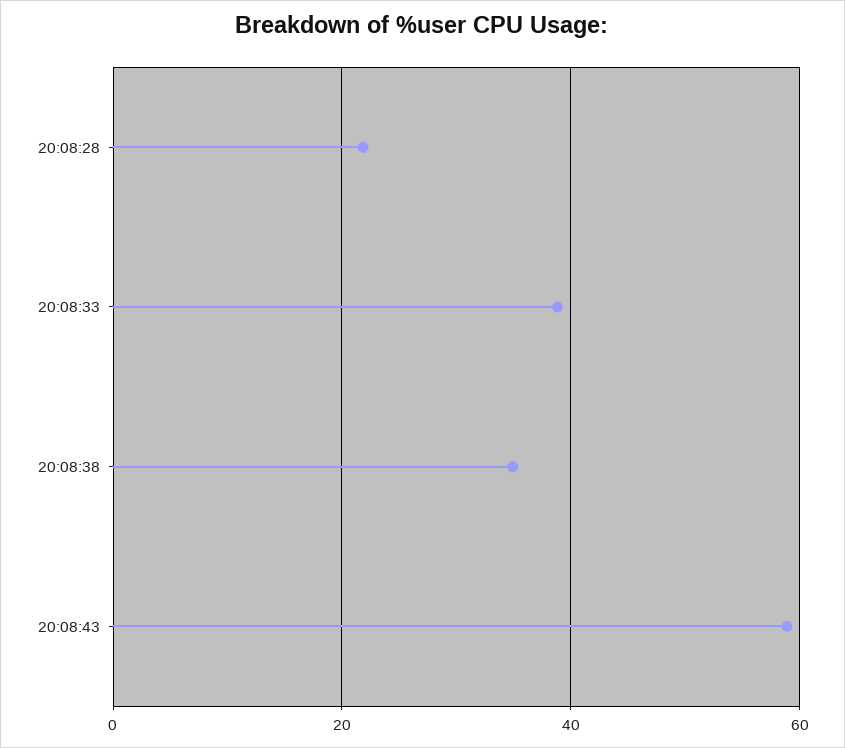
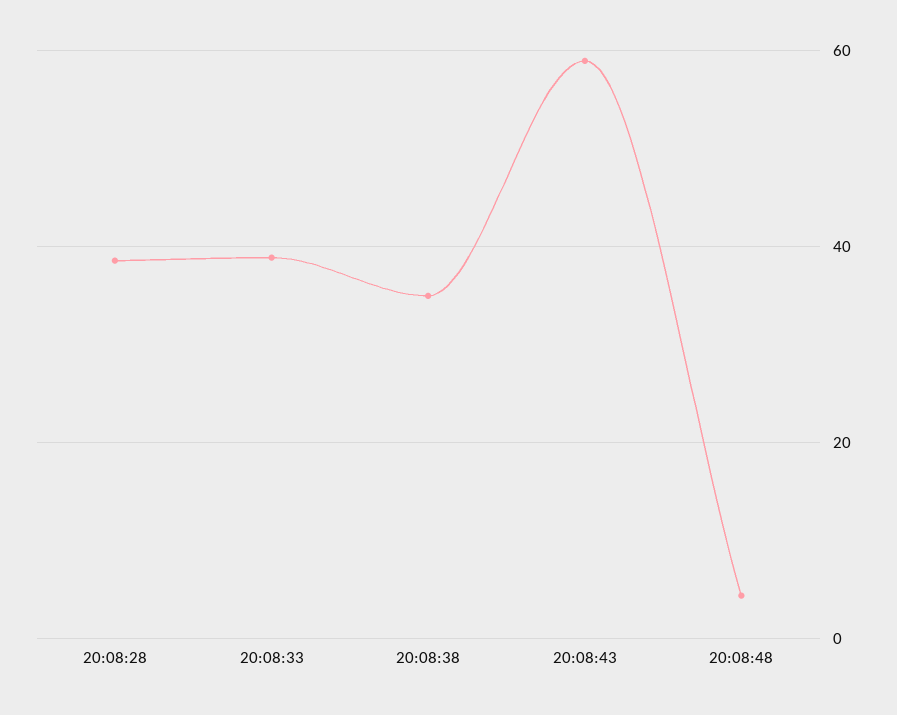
20:08:28: 22 -> 38
20:08:48: none -> 4

